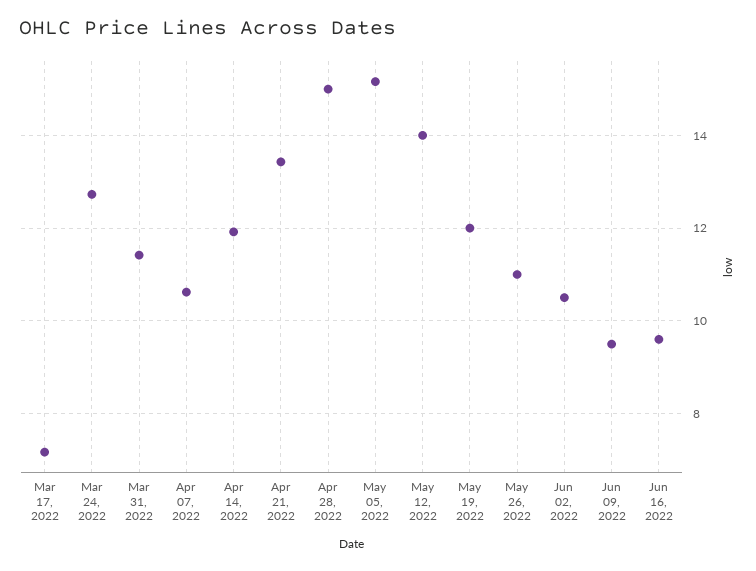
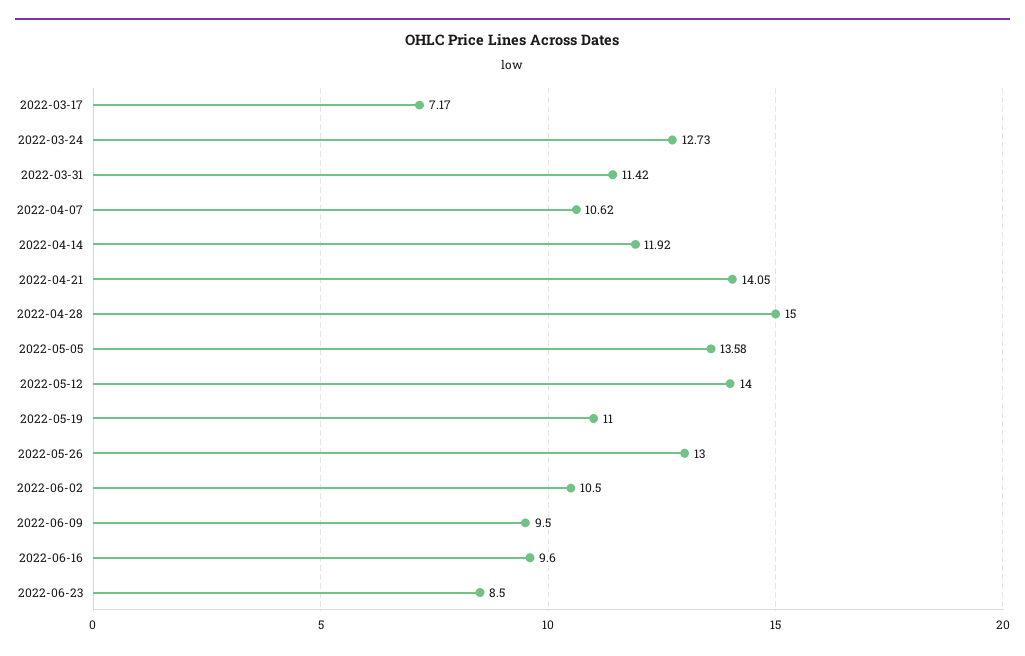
Apr 21, 2022: 13.4 -> 14.05
May 05, 2022: 15.2 -> 13.58
May 19, 2022: 12 -> 11
May 26, 2022: 11 -> 13
2022-06-23: none -> 8.5

